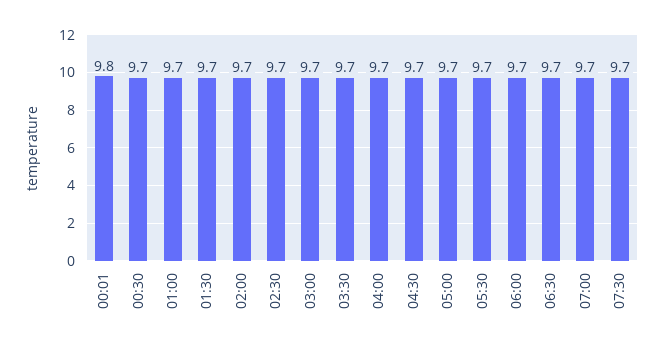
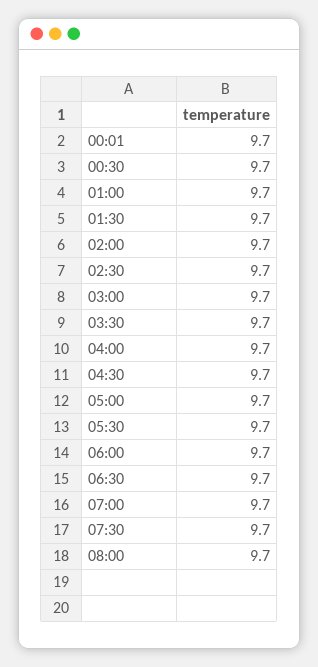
00:01: 9.8 -> 9.7
08:00: none -> 9.7

